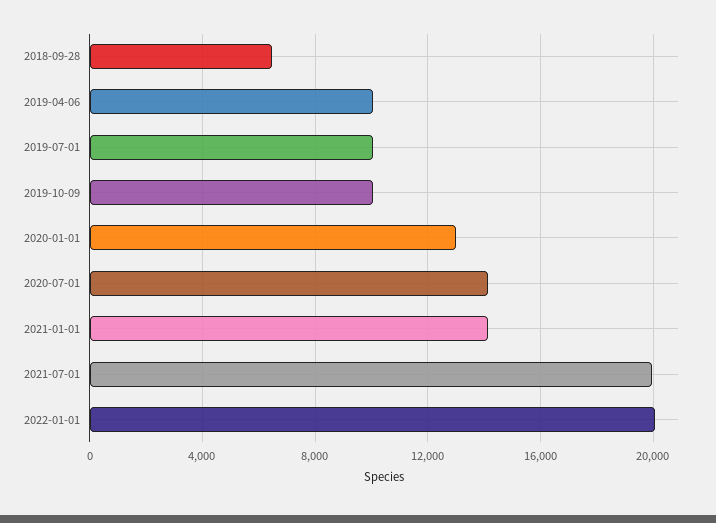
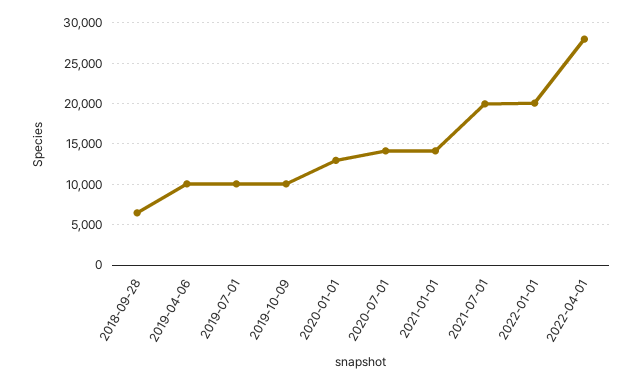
2022-04-01: none -> 28000

